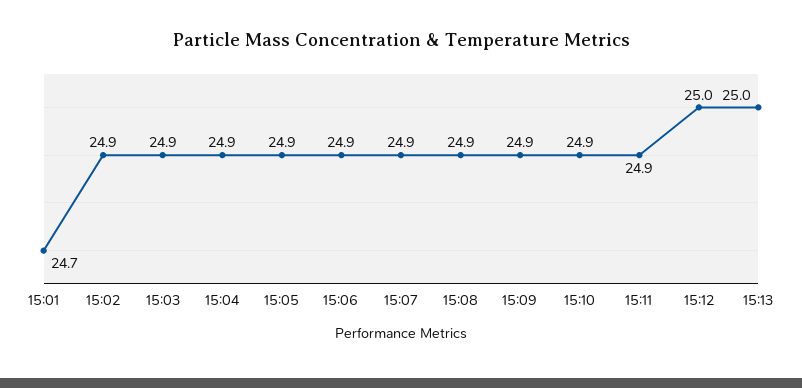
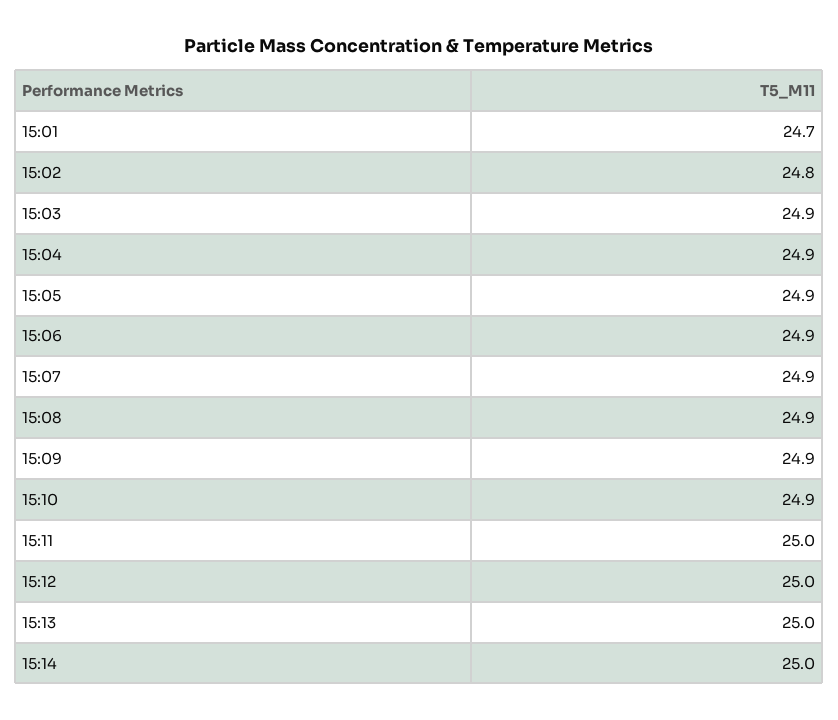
15:02: 24.9 -> 24.8
15:11: 24.9 -> 25
15:14: none -> 25

